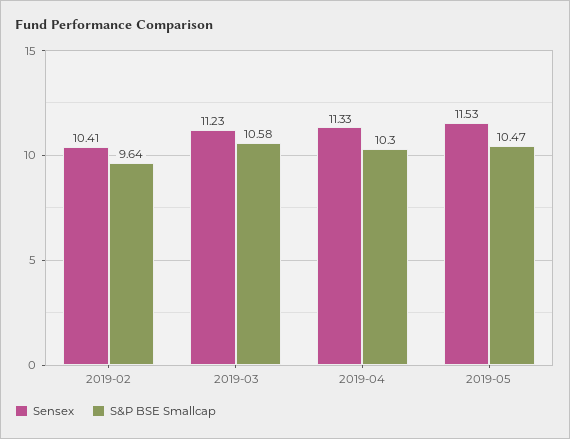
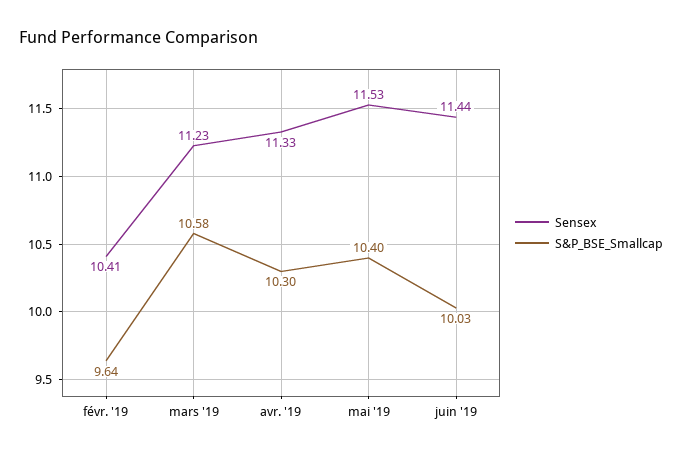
S&P BSE Smallcap, 2019-05: 10.47 -> 10.4
Sensex, juin '19: none -> 11.44
S&P BSE Smallcap, juin '19: none -> 10.03

